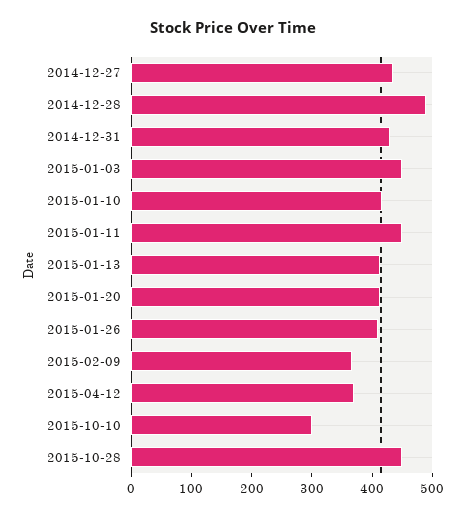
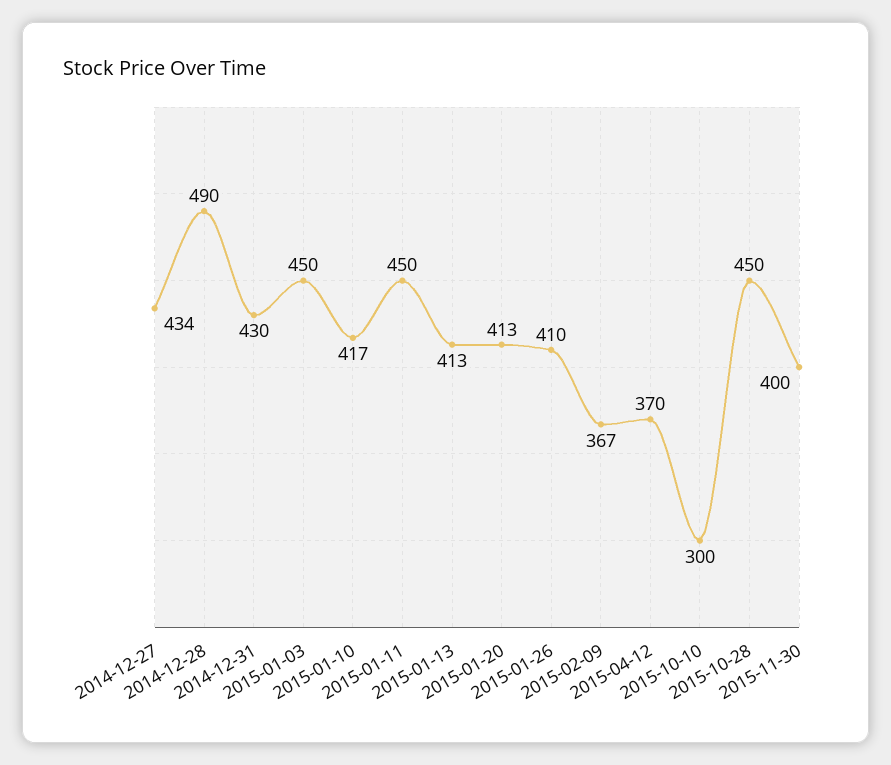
2015-11-30: none -> 400

